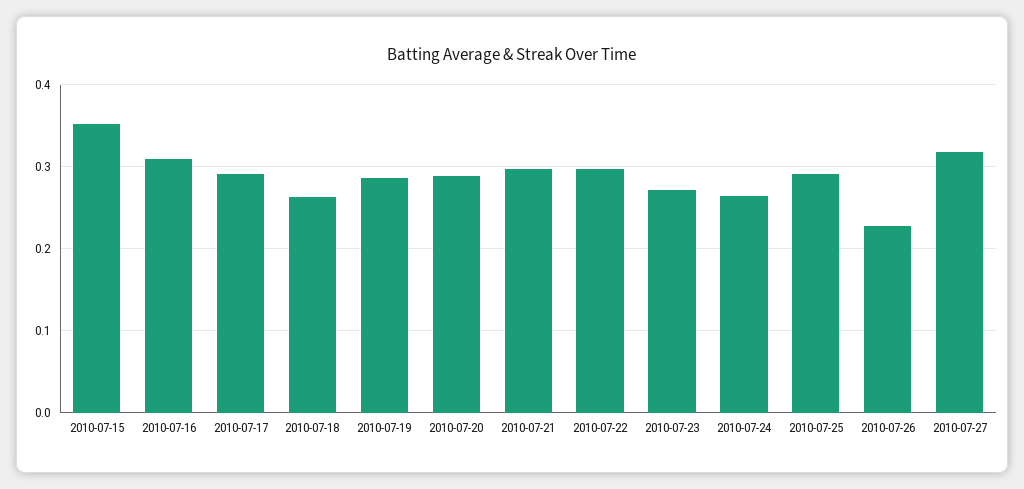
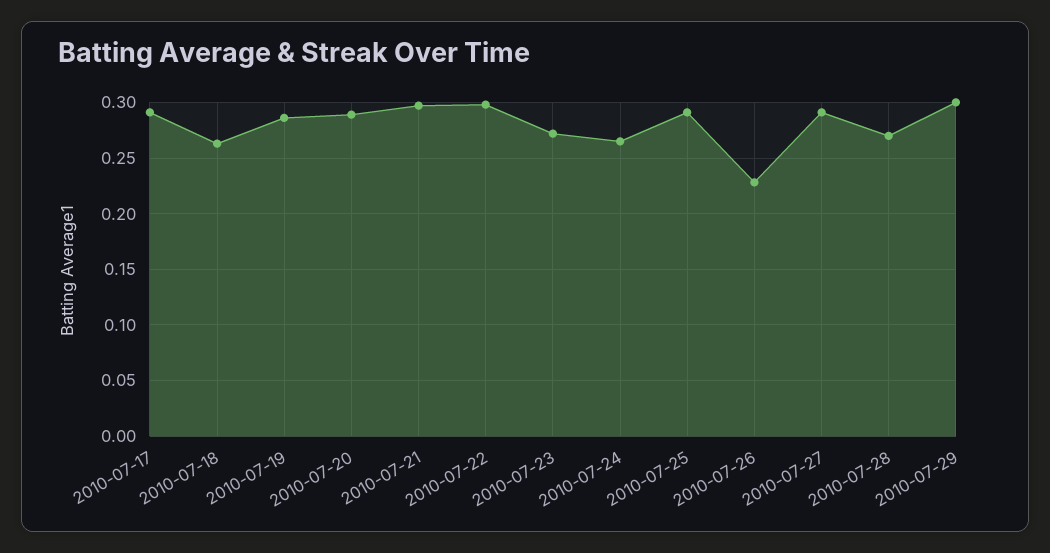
2010-07-15: 0.35 -> none
2010-07-16: 0.31 -> none
2010-07-27: 0.32 -> 0.29
2010-07-28: none -> 0.27
2010-07-29: none -> 0.3

